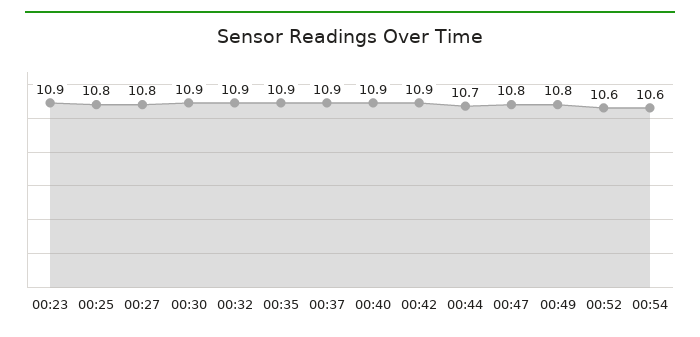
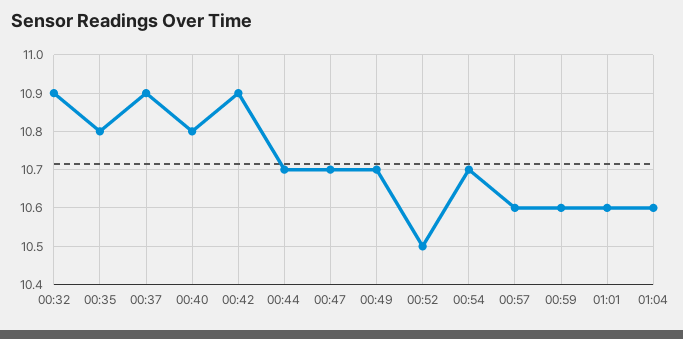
00:23: 10.9 -> none
00:25: 10.8 -> none
00:27: 10.8 -> none
00:30: 10.9 -> none
00:35: 10.9 -> 10.8
00:40: 10.9 -> 10.8
00:47: 10.8 -> 10.7
00:49: 10.8 -> 10.7
00:52: 10.6 -> 10.5
00:54: 10.6 -> 10.7
00:57: none -> 10.6
00:59: none -> 10.6
01:01: none -> 10.6
01:04: none -> 10.6

